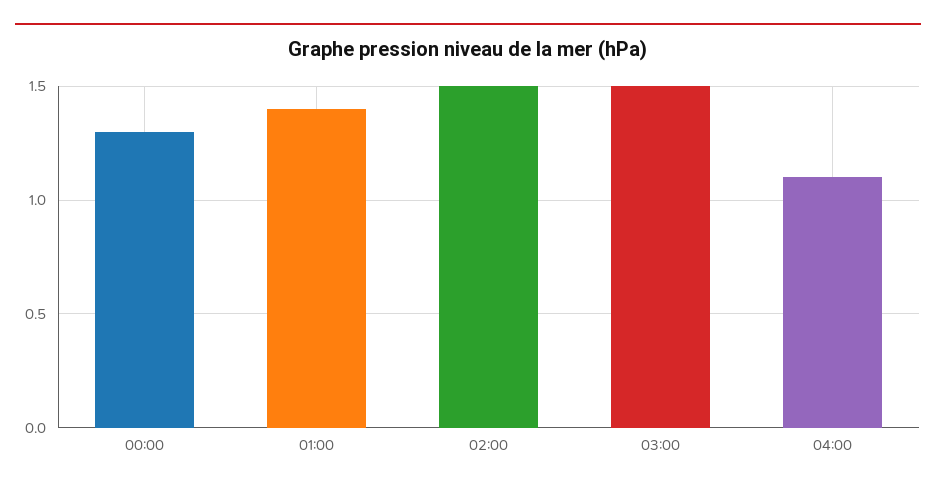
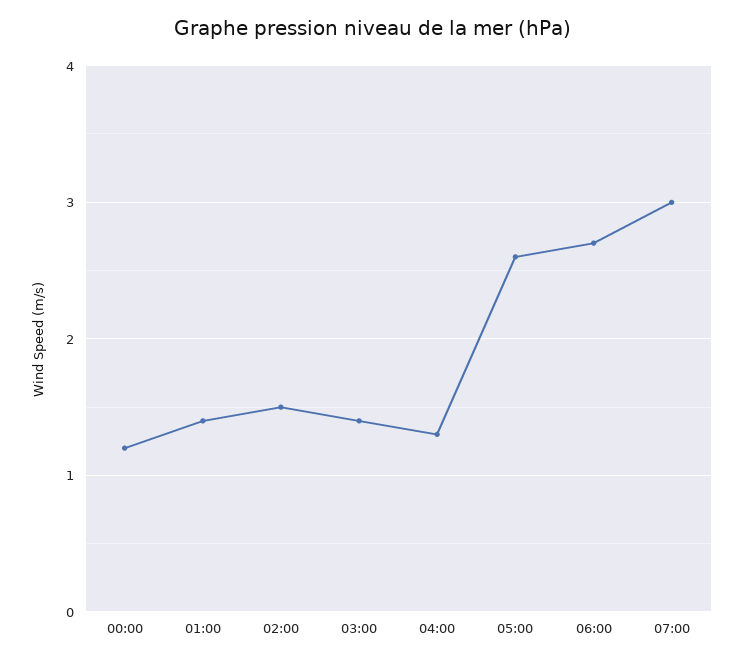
00:00: 1.3 -> 1.2
03:00: 1.5 -> 1.4
04:00: 1.1 -> 1.3
05:00: none -> 2.6
06:00: none -> 2.7
07:00: none -> 3

